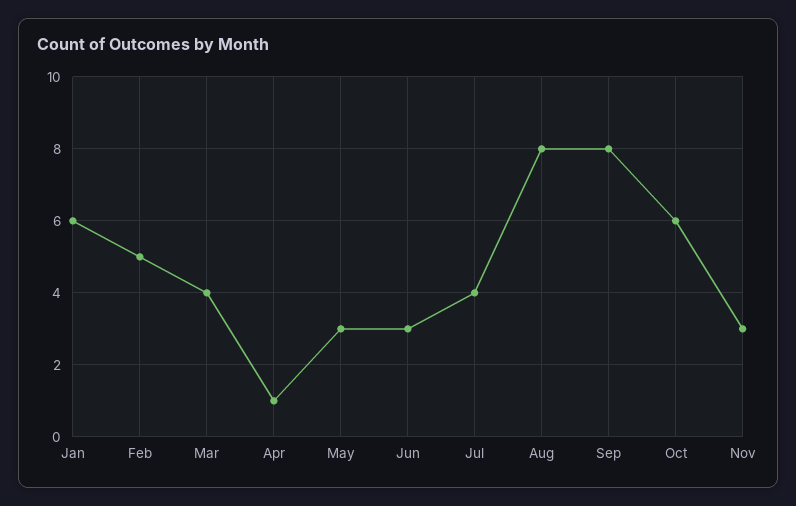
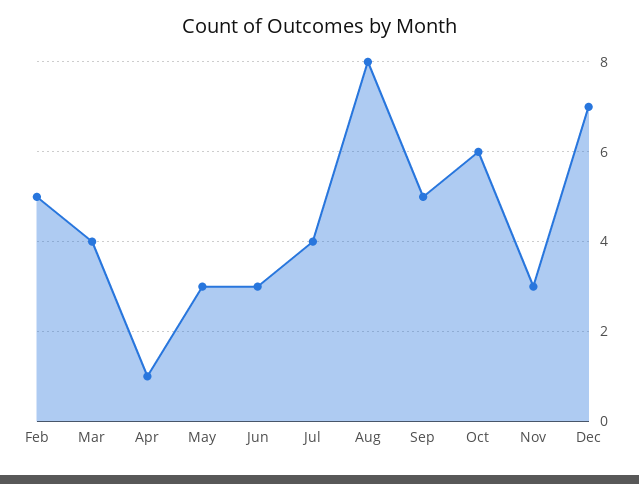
Jan: 6 -> none
Sep: 8 -> 5
Dec: none -> 7

